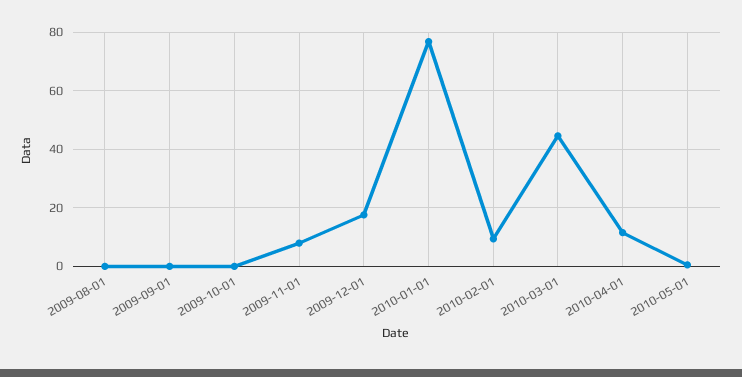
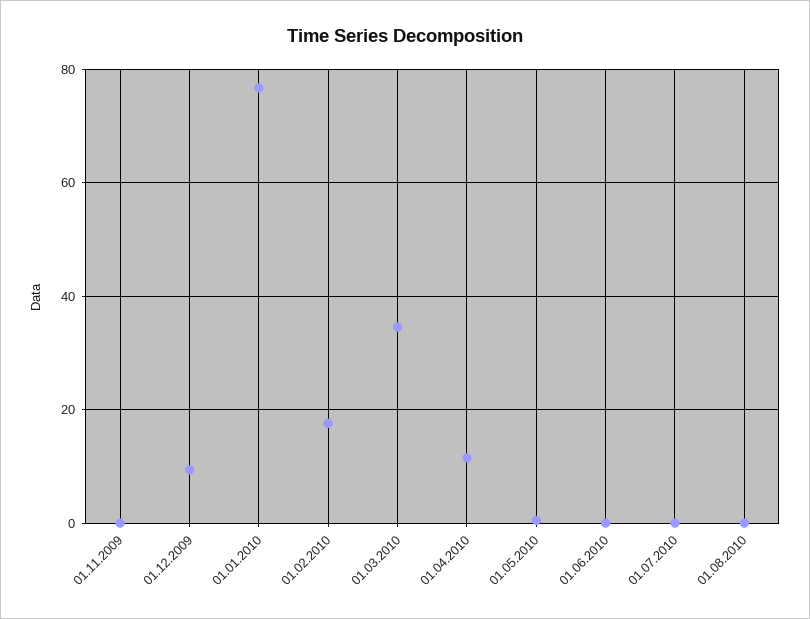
2009-08-01: 0 -> none
2009-09-01: 0 -> none
2009-10-01: 0 -> none
2009-11-01: 7.5 -> 0
2009-12-01: 17.5 -> 10
2010-02-01: 10 -> 18
2010-03-01: 45 -> 34
01.06.2010: none -> 0
01.07.2010: none -> 0
01.08.2010: none -> 0

